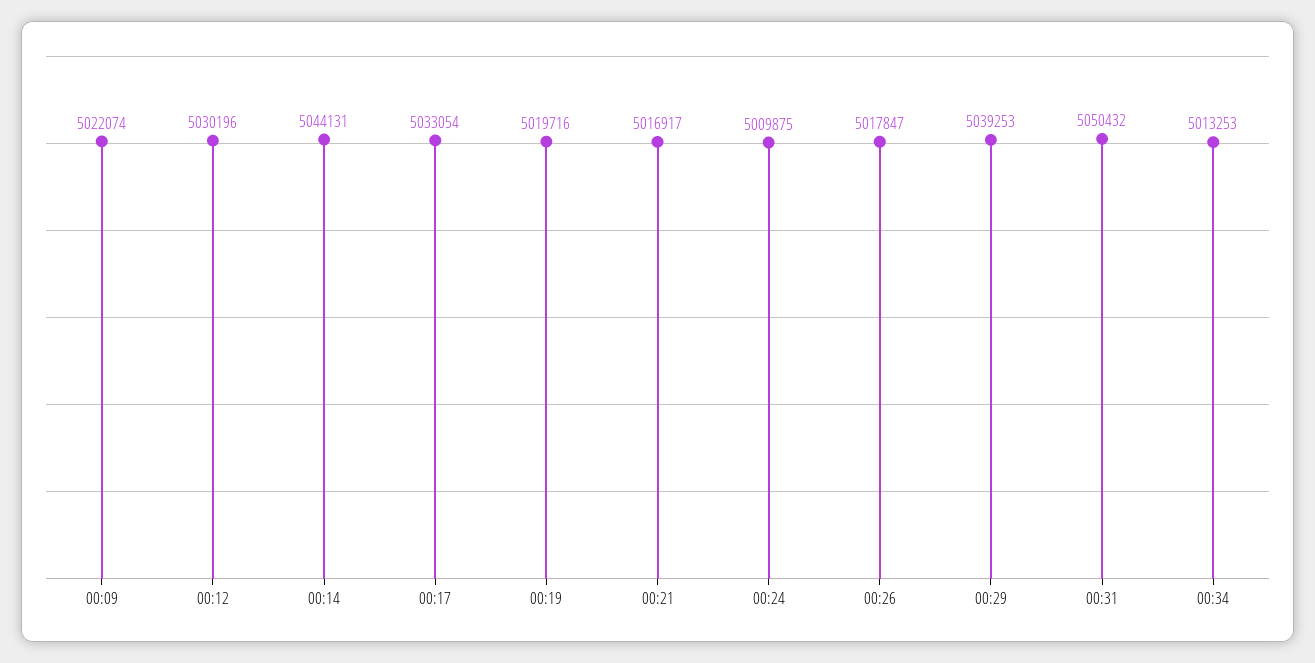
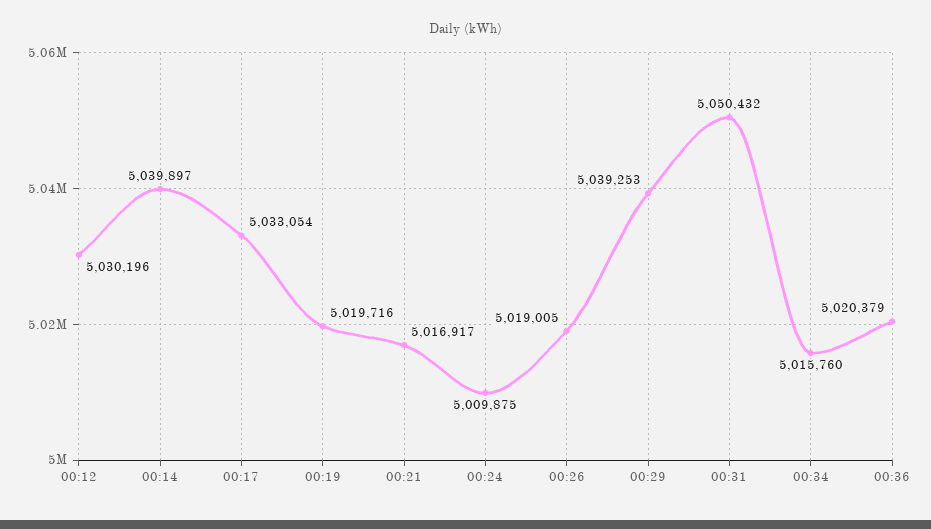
00:09: 5022074 -> none
00:14: 5044131 -> 5039897
00:26: 5017847 -> 5019005
00:34: 5013253 -> 5015760
00:36: none -> 5020379

